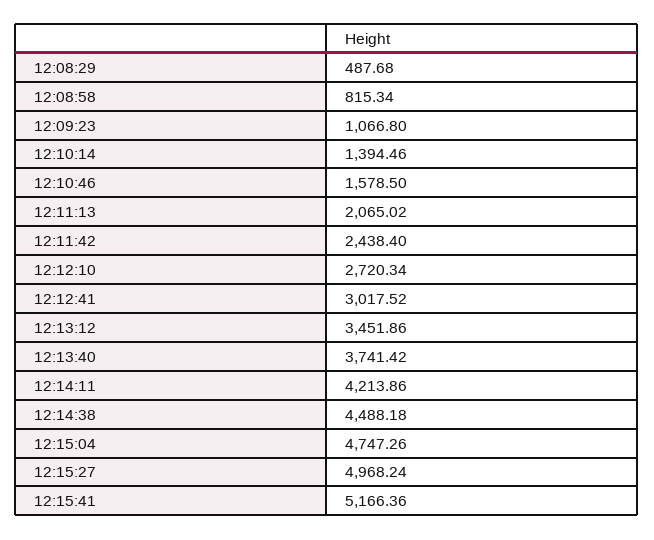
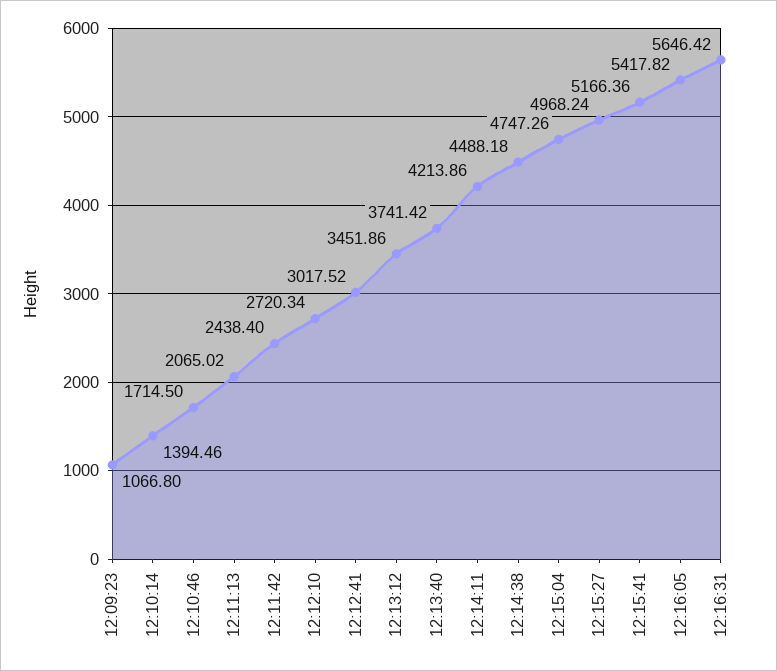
12:08:29: 487.68 -> none
12:08:58: 815.34 -> none
12:10:46: 1578.5 -> 1714.5
12:16:05: none -> 5417.82
12:16:31: none -> 5646.42

